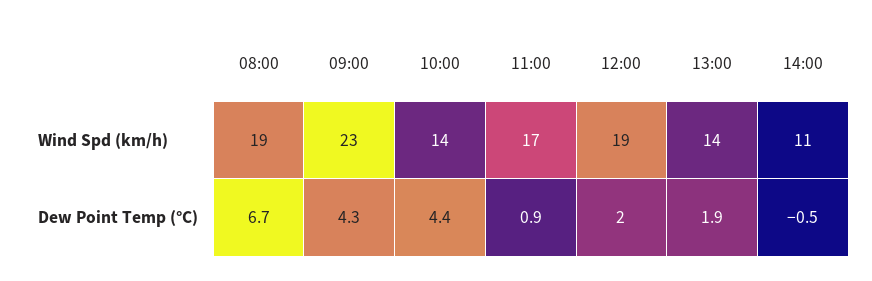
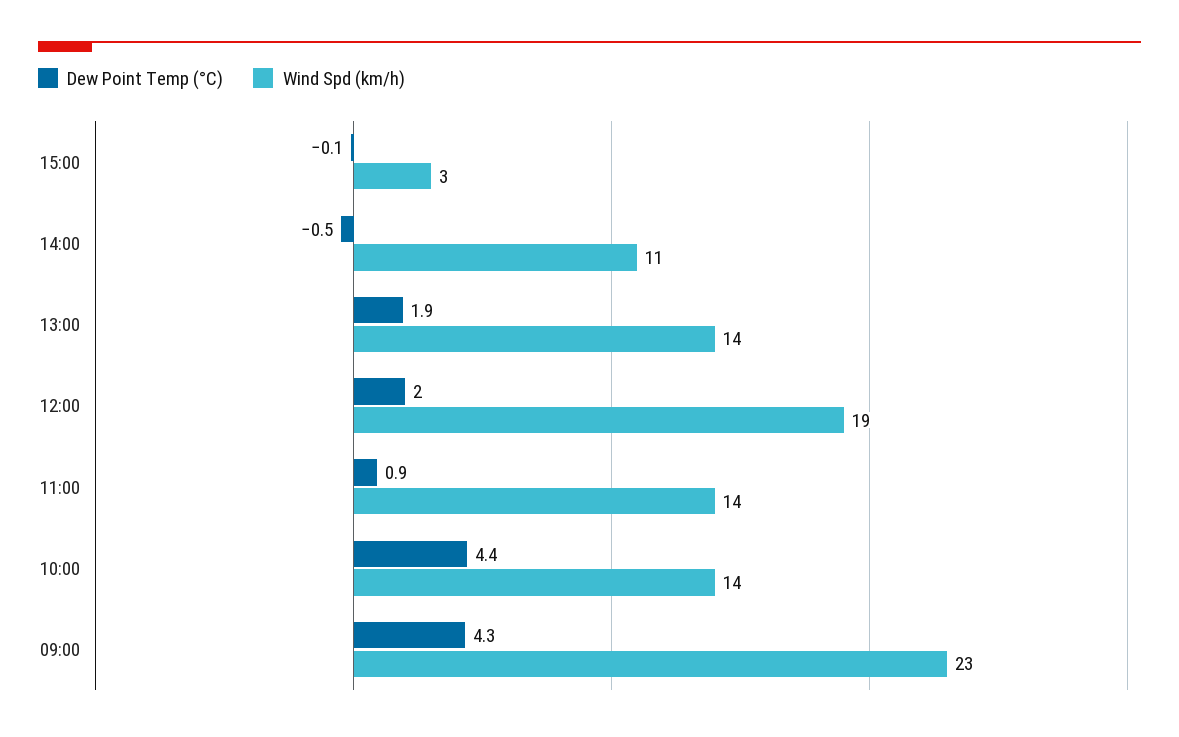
Wind Spd (km/h), 08:00: 19 -> none
Wind Spd (km/h), 11:00: 17 -> 14
Dew Point Temp (°C), 08:00: 6.7 -> none
Dew Point Temp (°C), 15:00: none -> -0.1
Wind Spd (km/h), 15:00: none -> 3

